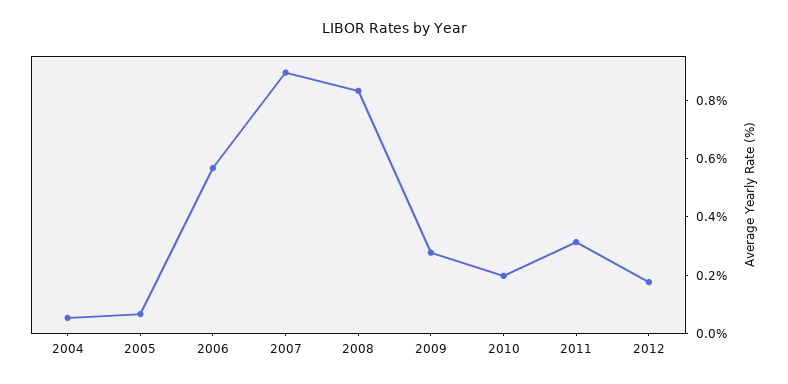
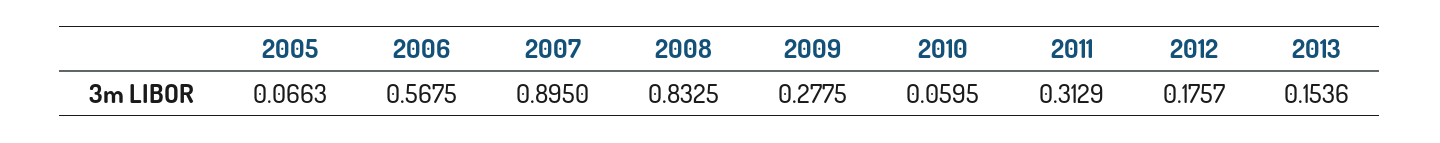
2004: 0.05 -> none
2010: 0.2 -> 0.0595
2013: none -> 0.1536

